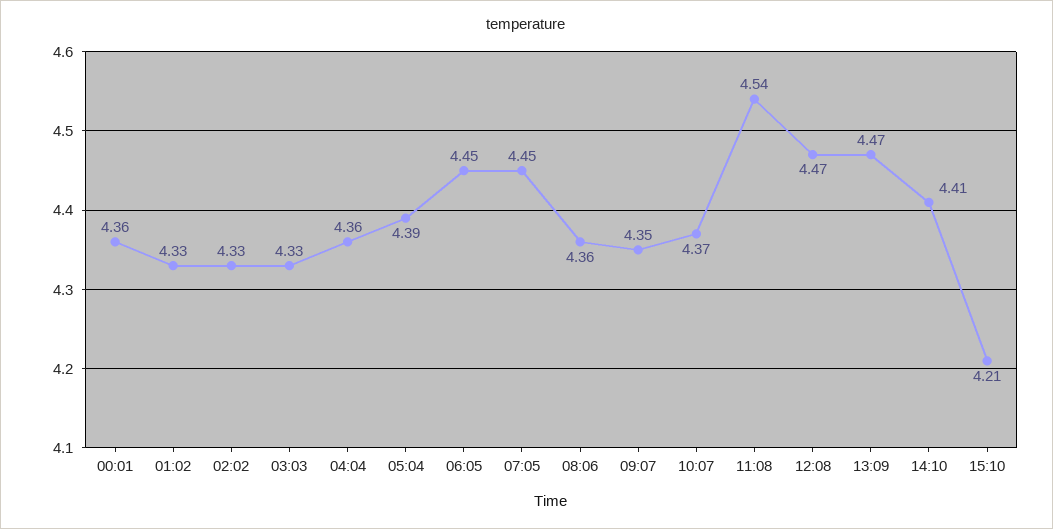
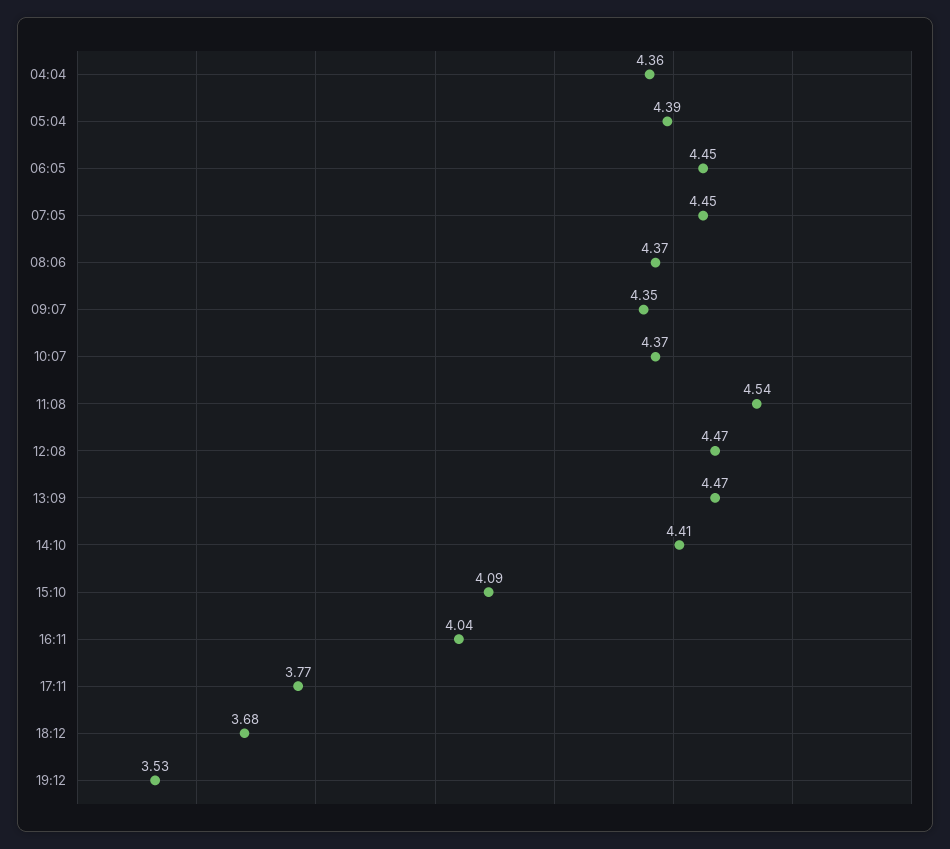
00:01: 4.36 -> none
01:02: 4.33 -> none
02:02: 4.33 -> none
03:03: 4.33 -> none
08:06: 4.36 -> 4.37
15:10: 4.21 -> 4.09
16:11: none -> 4.04
17:11: none -> 3.77
18:12: none -> 3.68
19:12: none -> 3.53

